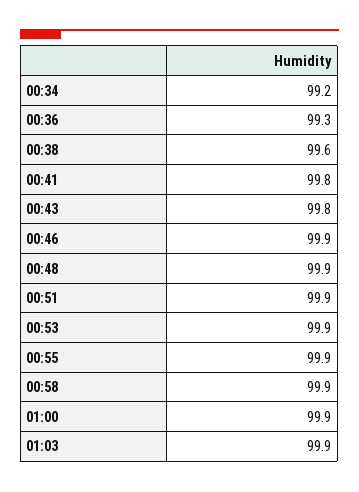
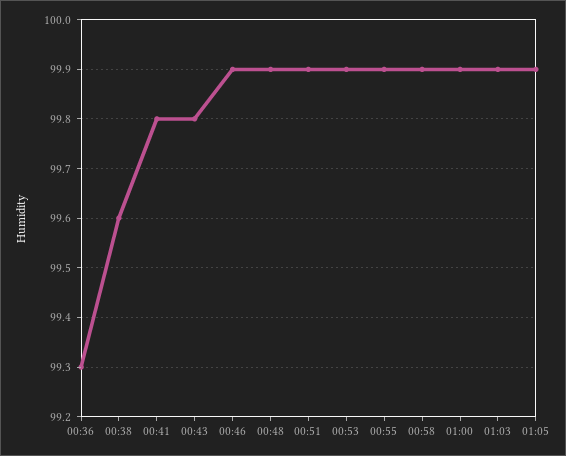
00:34: 99.2 -> none
01:05: none -> 99.9

